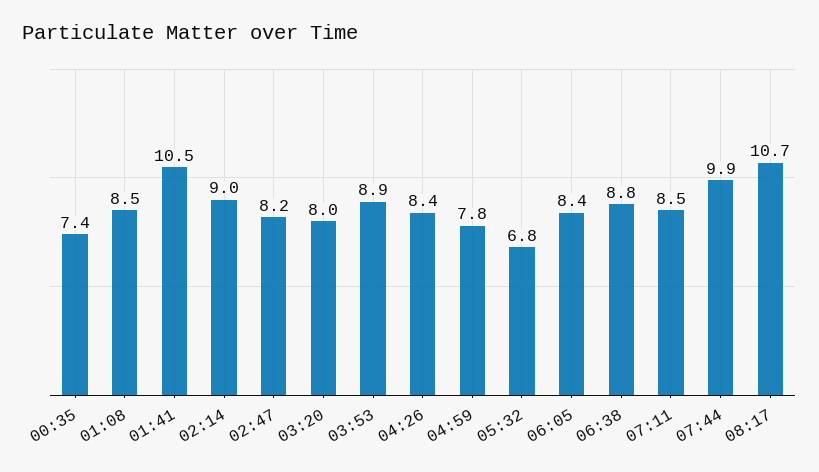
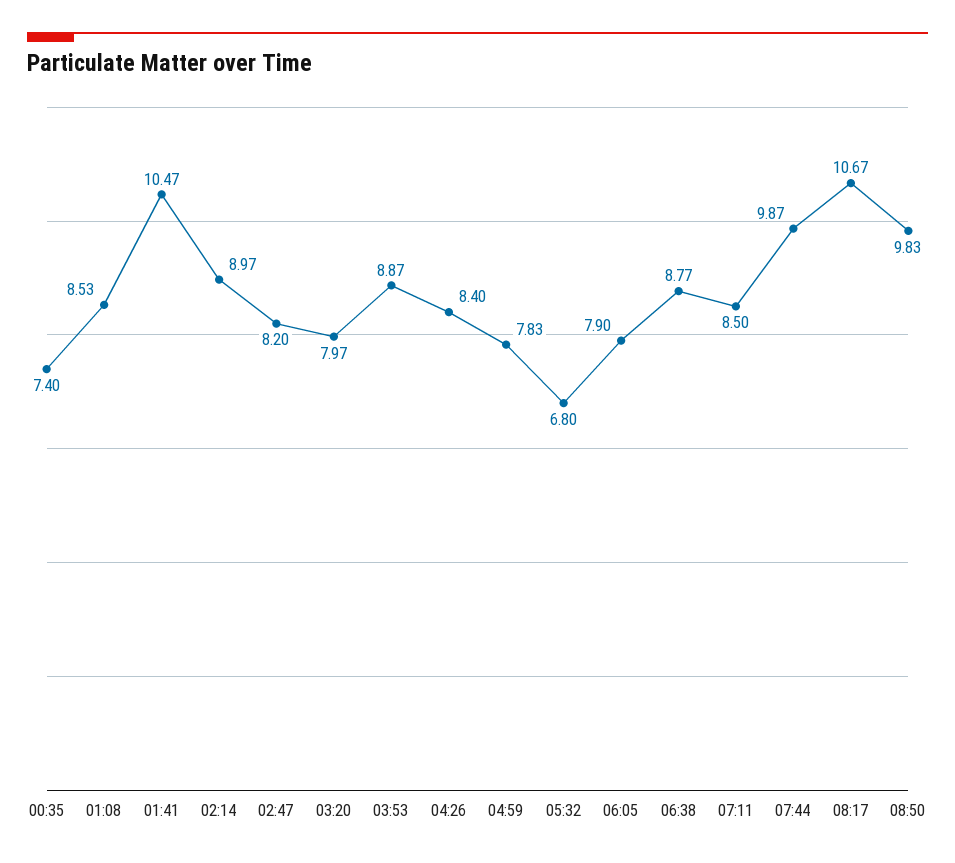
06:05: 8.4 -> 7.9
08:50: none -> 9.83

